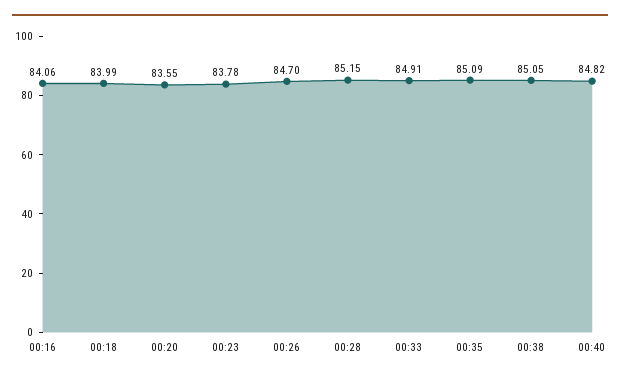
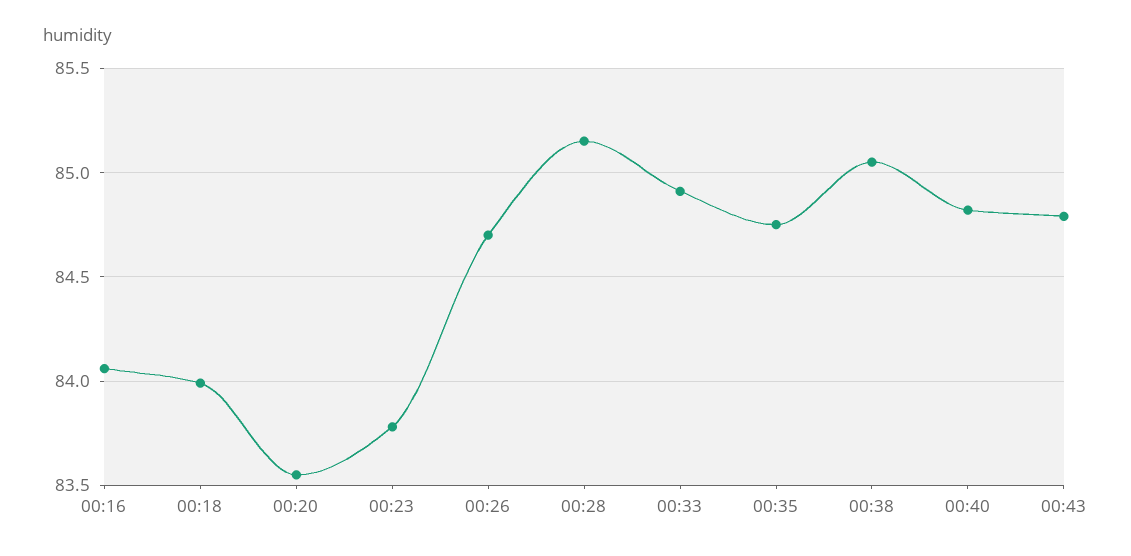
00:35: 85.09 -> 84.75
00:43: none -> 84.8

